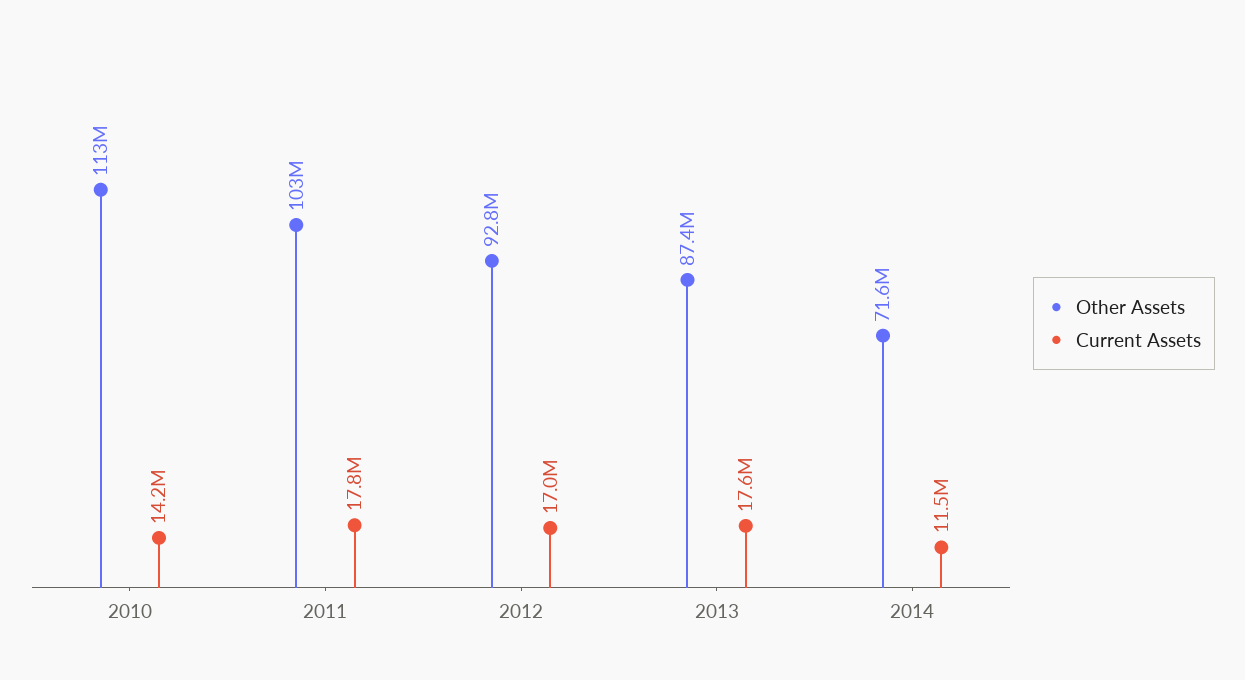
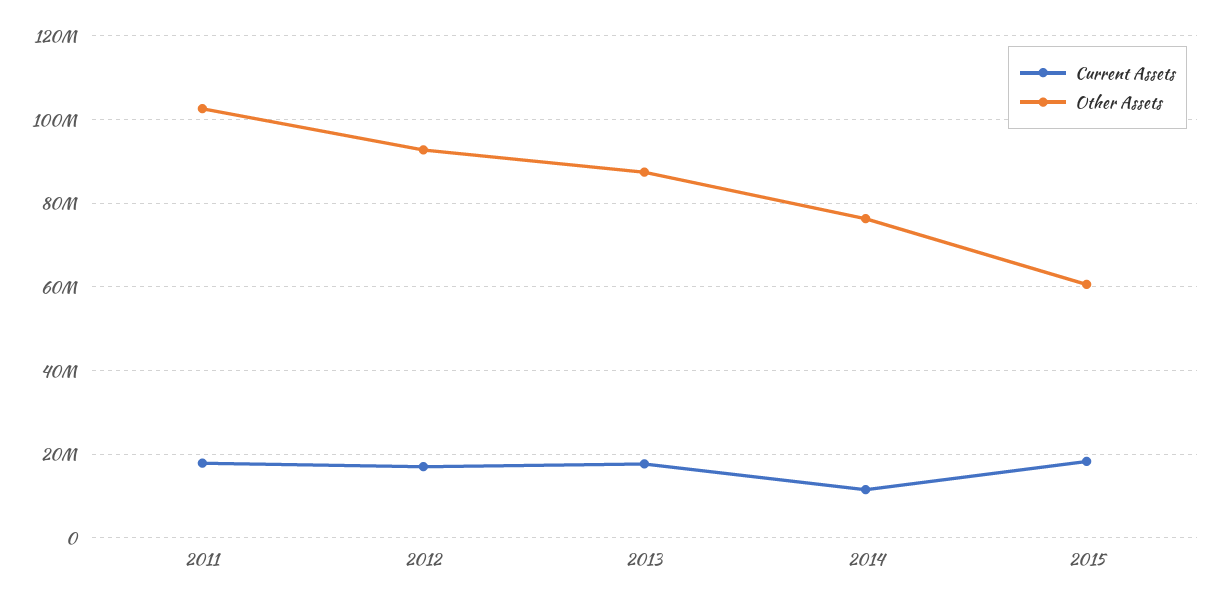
Other Assets, 2010: 113000000 -> none
Current Assets, 2010: 14200000 -> none
Other Assets, 2014: 71600000 -> 76000000
Current Assets, 2015: none -> 18000000
Other Assets, 2015: none -> 60000000

